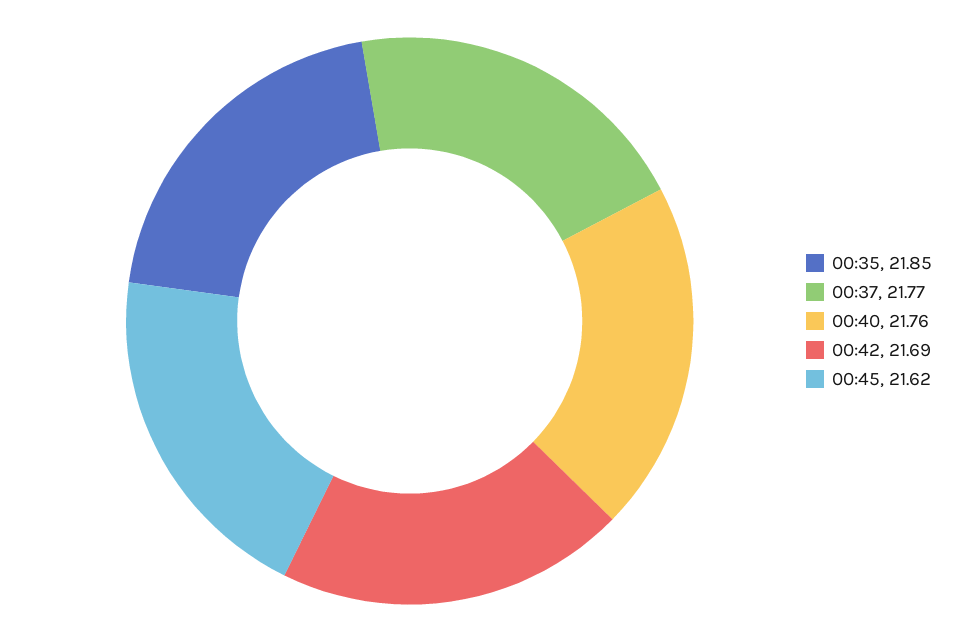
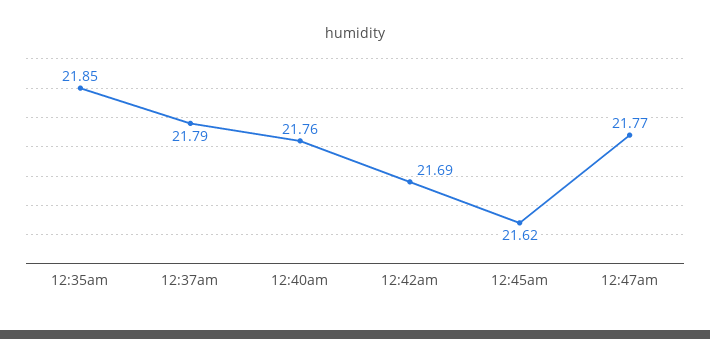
00:37: 21.77 -> 21.79
12:47am: none -> 21.77

